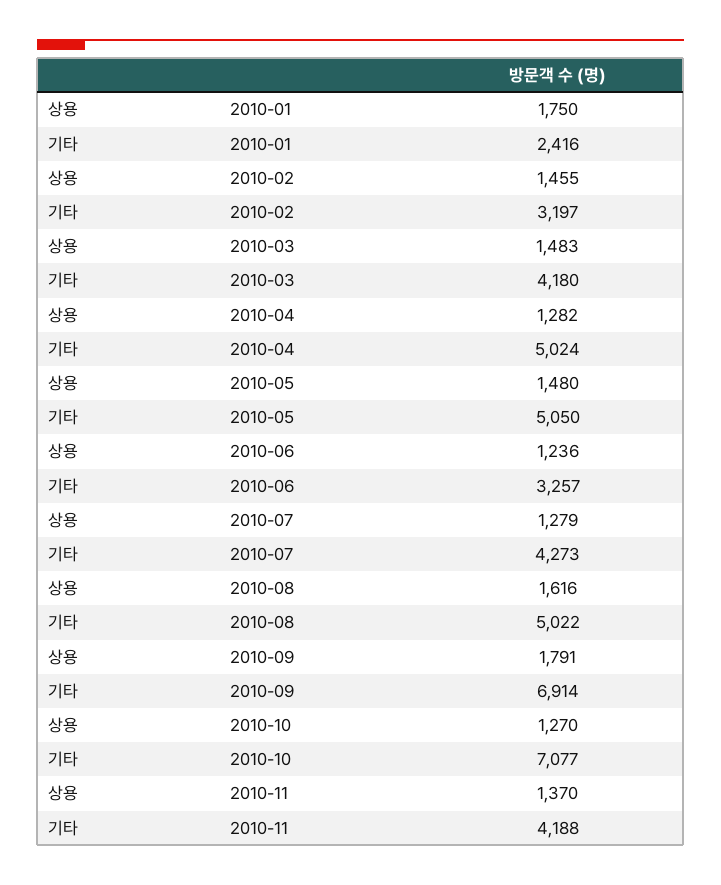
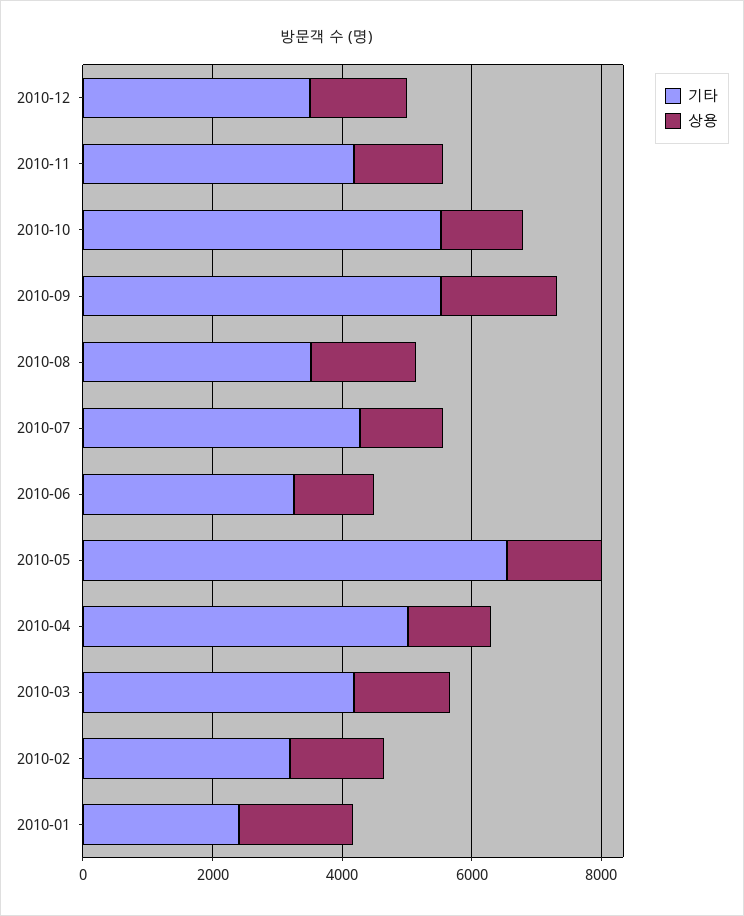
기타, 2010-05: 5050 -> 6500
기타, 2010-08: 5022 -> 3500
기타, 2010-09: 6914 -> 5500
기타, 2010-10: 7077 -> 5500
기타, 2010-12: none -> 3500
상용, 2010-12: none -> 1500

